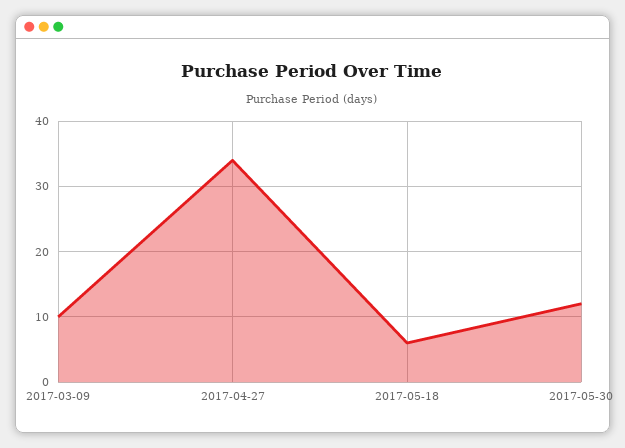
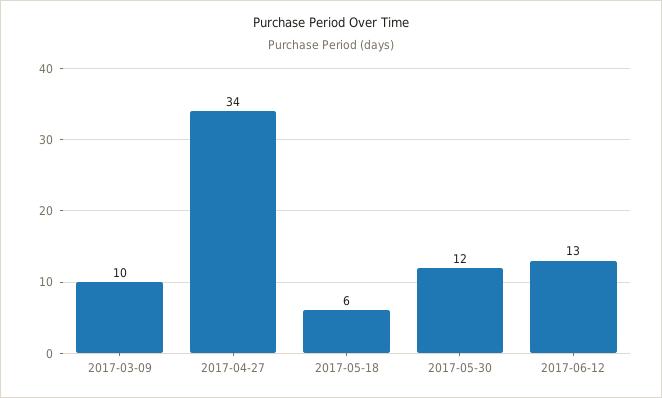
2017-06-12: none -> 13

